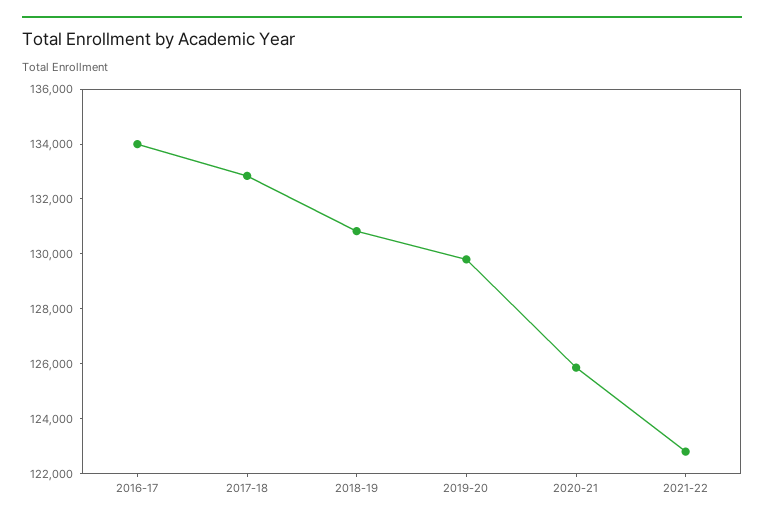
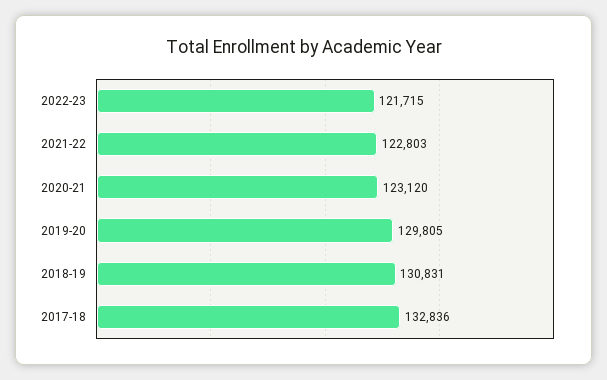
2016-17: 134000 -> none
2020-21: 126000 -> 123120
2022-23: none -> 121715

